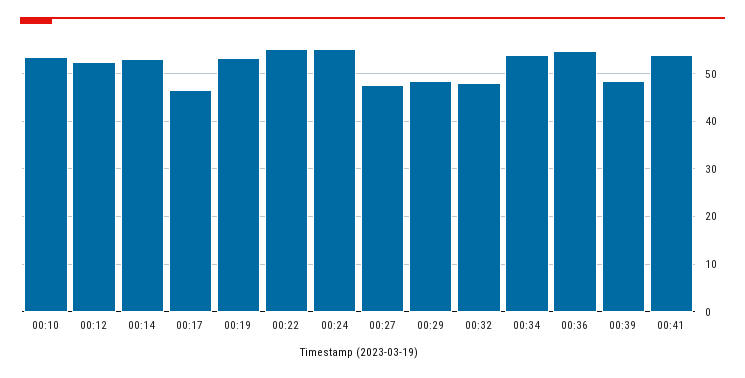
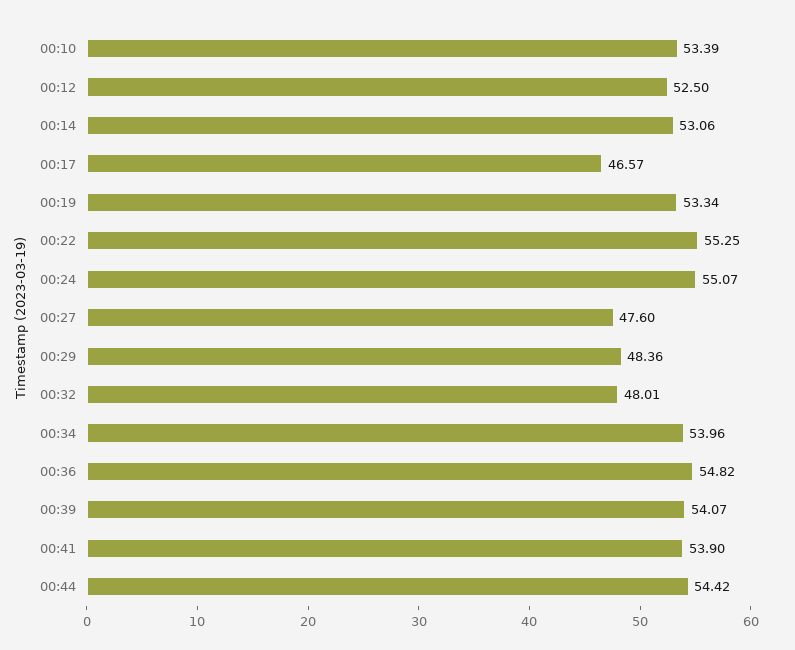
00:39: 48 -> 54.07
00:44: none -> 54.42

